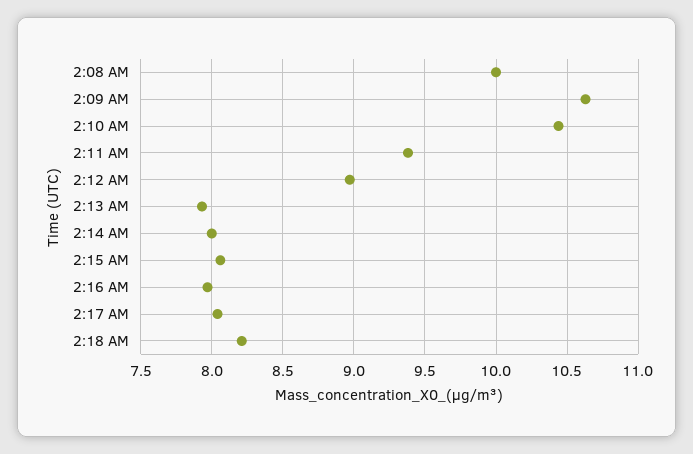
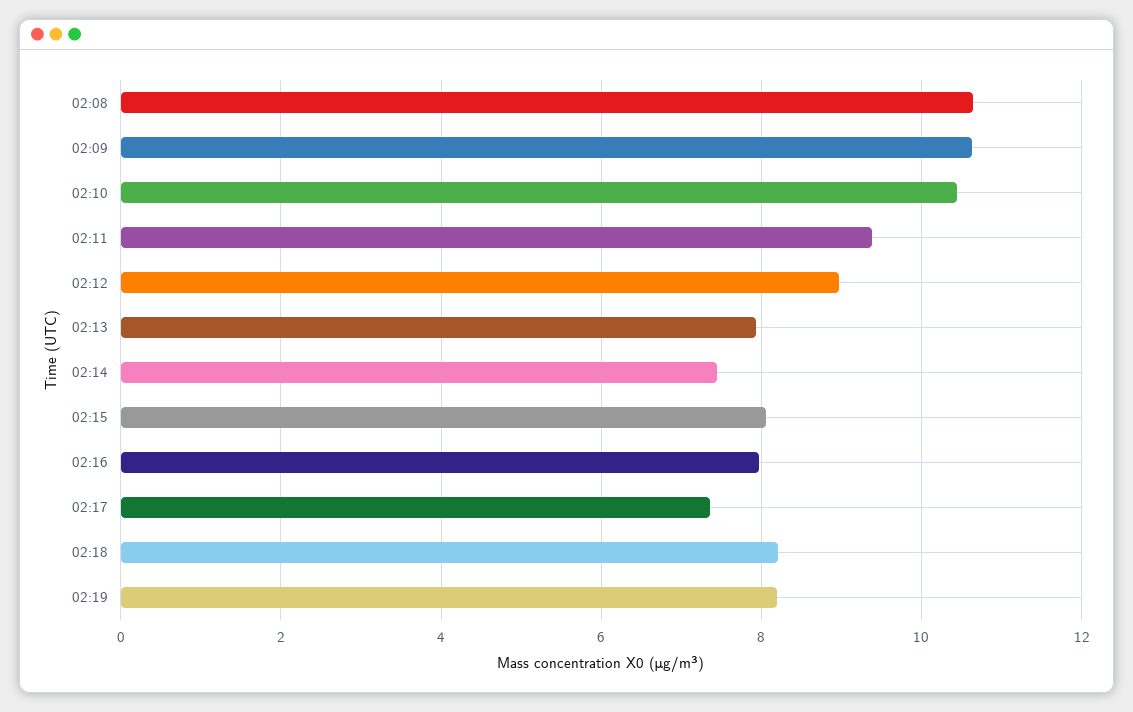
2:08 AM: 10 -> 10.6
2:14 AM: 8 -> 7.4
2:17 AM: 8.05 -> 7.4
02:19: none -> 8.2

